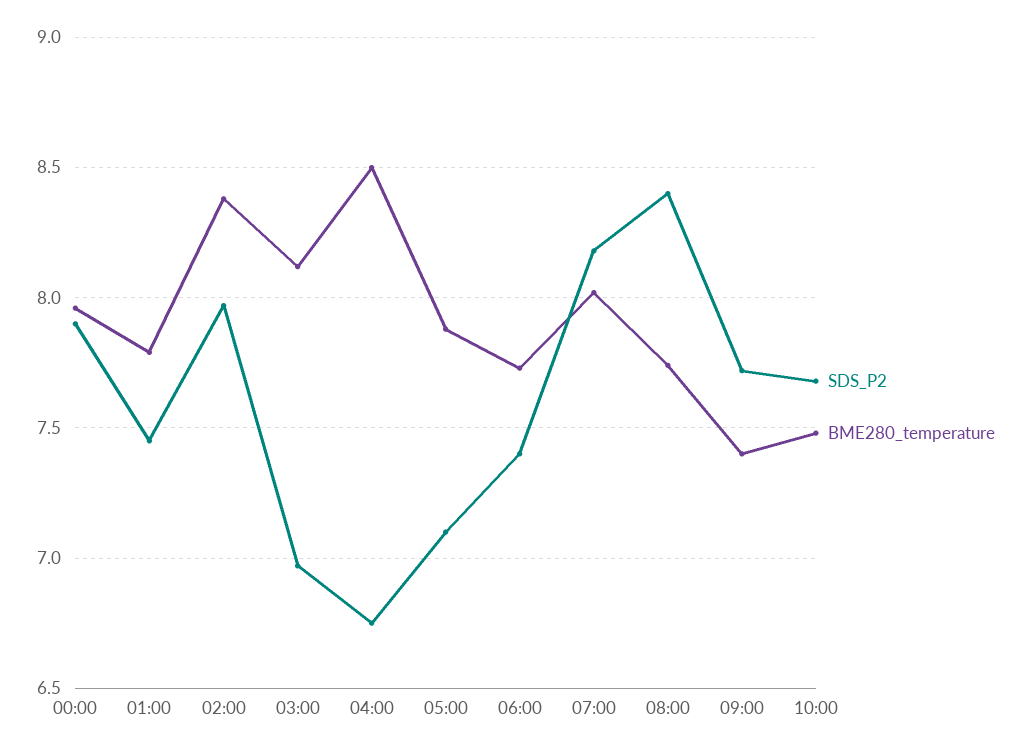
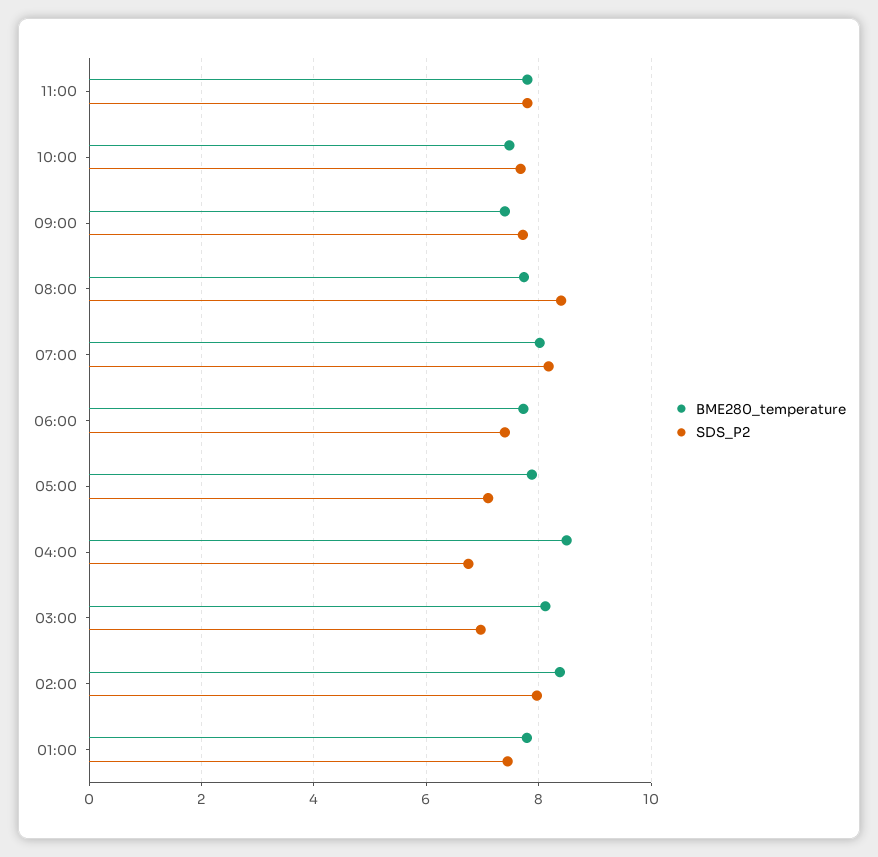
SDS_P2, 00:00: 7.9 -> none
BME280_temperature, 00:00: 7.95 -> none
BME280_temperature, 11:00: none -> 7.8
SDS_P2, 11:00: none -> 7.8

